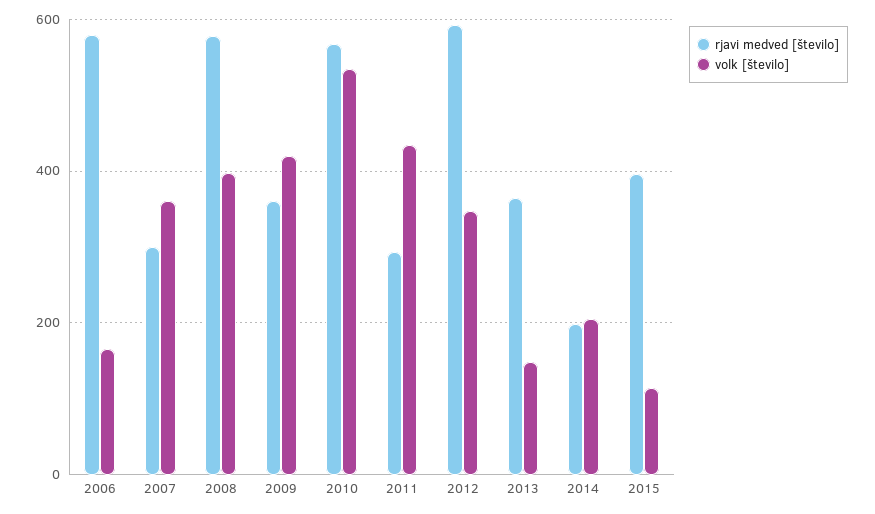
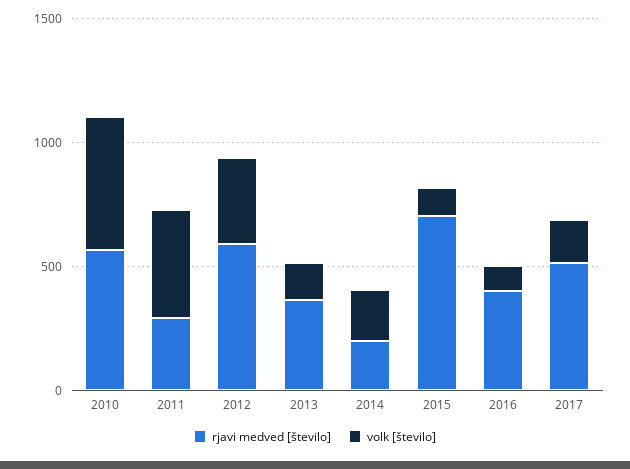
rjavi medved [število], 2006: 580 -> none
volk [število], 2006: 160 -> none
rjavi medved [število], 2007: 300 -> none
volk [število], 2007: 360 -> none
rjavi medved [število], 2008: 580 -> none
volk [število], 2008: 400 -> none
rjavi medved [število], 2009: 360 -> none
volk [število], 2009: 420 -> none
rjavi medved [število], 2015: 400 -> 700
rjavi medved [število], 2016: none -> 400
volk [število], 2016: none -> 100
rjavi medved [število], 2017: none -> 500
volk [število], 2017: none -> 200

